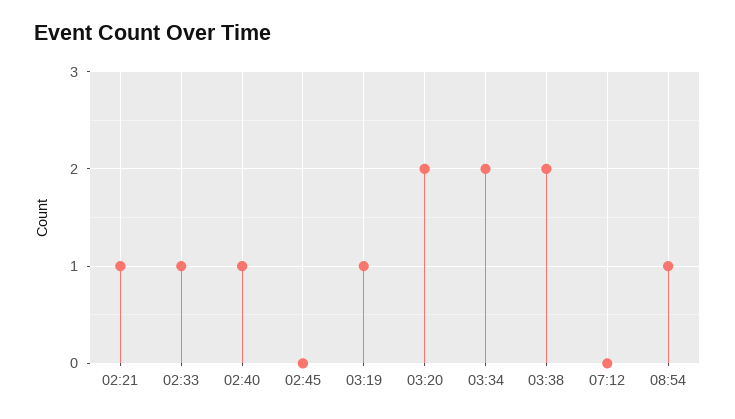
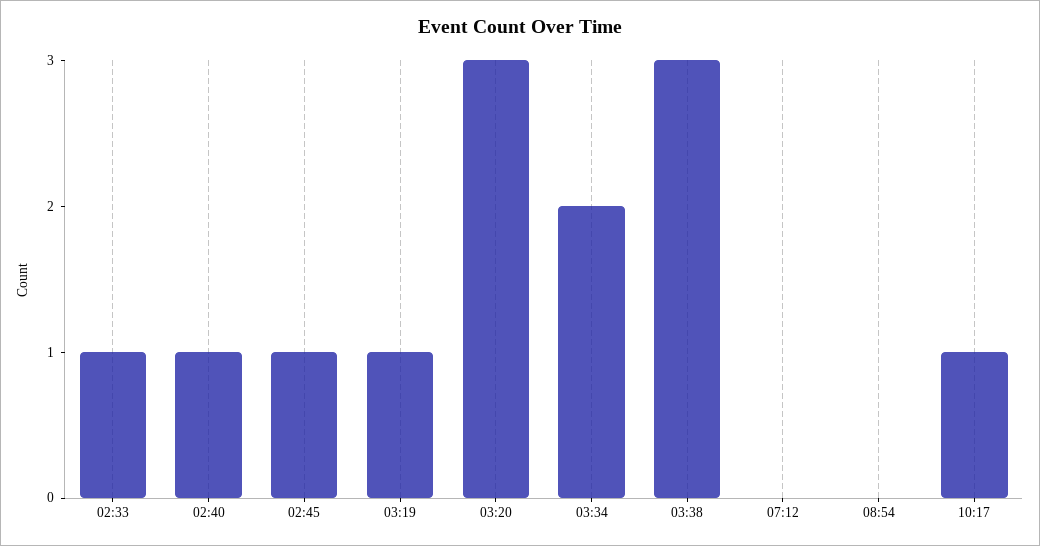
02:21: 1 -> none
02:45: 0 -> 1
03:20: 2 -> 3
03:38: 2 -> 3
08:54: 1 -> 0
10:17: none -> 1

